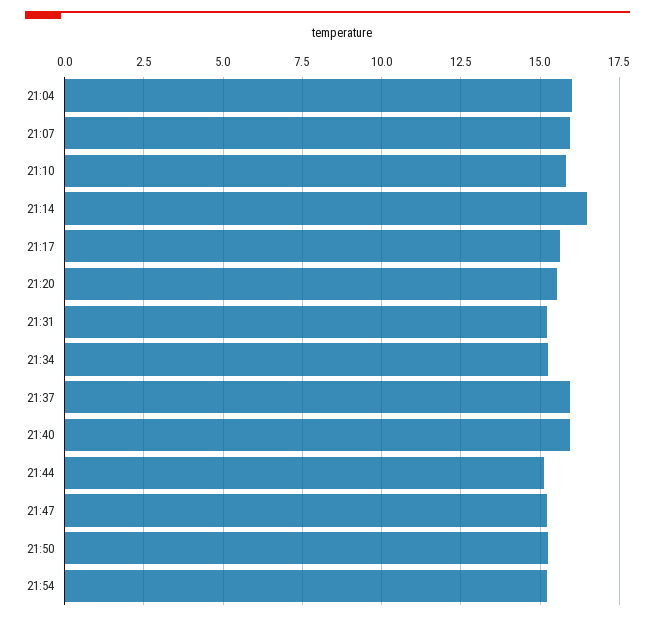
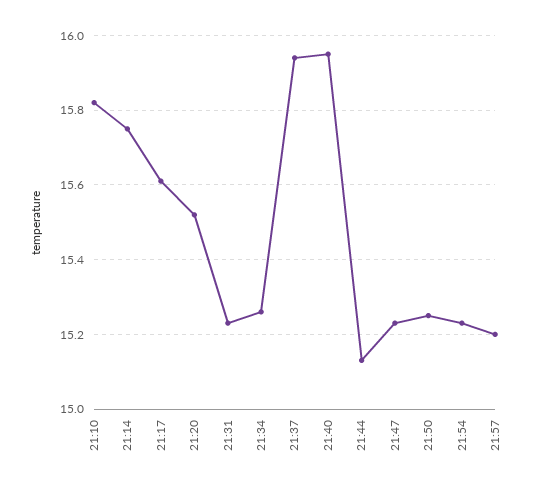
21:04: 16 -> none
21:07: 16 -> none
21:14: 16.5 -> 15.75
21:57: none -> 15.2

